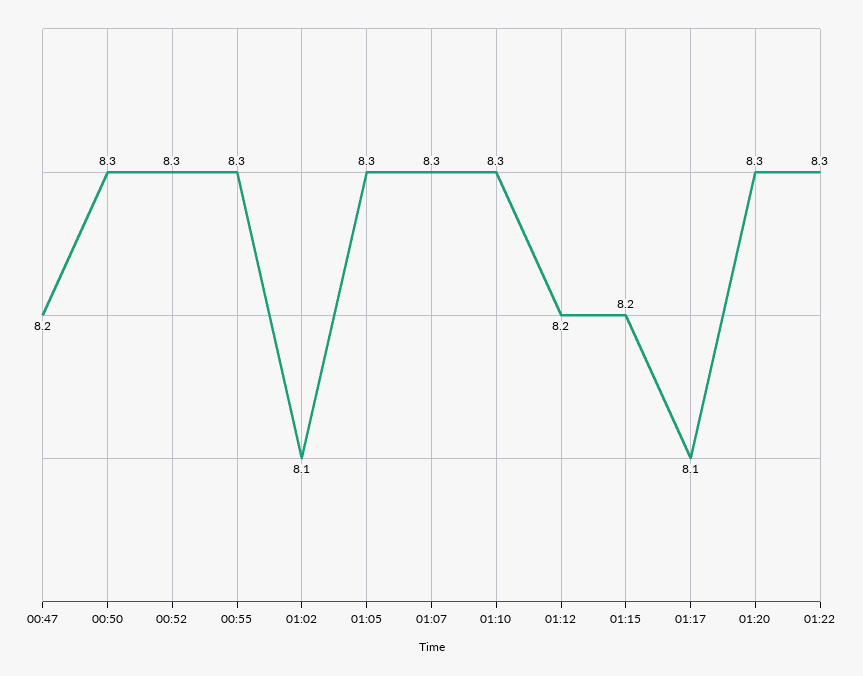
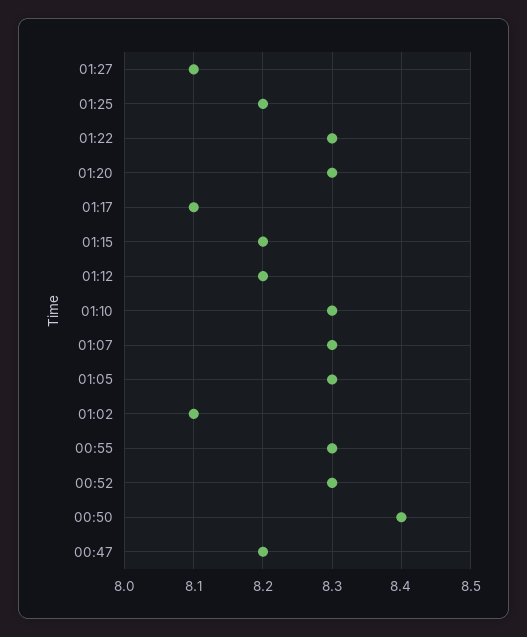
00:50: 8.3 -> 8.4
01:27: none -> 8.1
01:25: none -> 8.2

